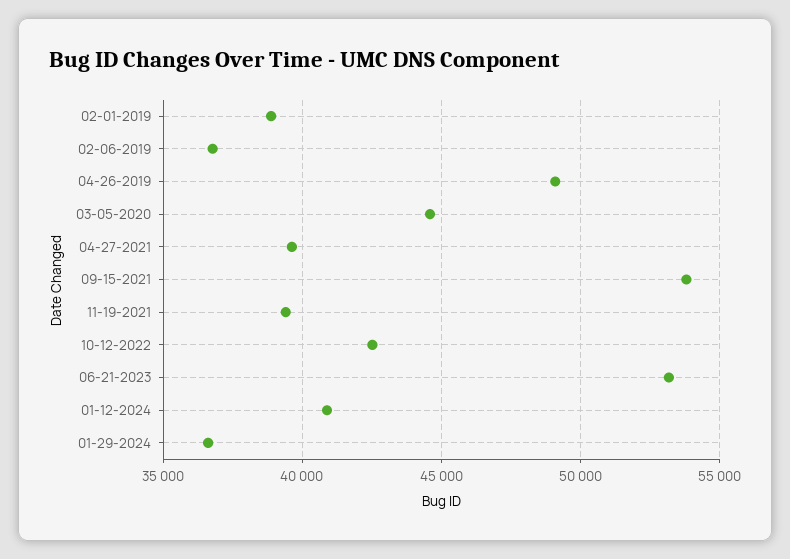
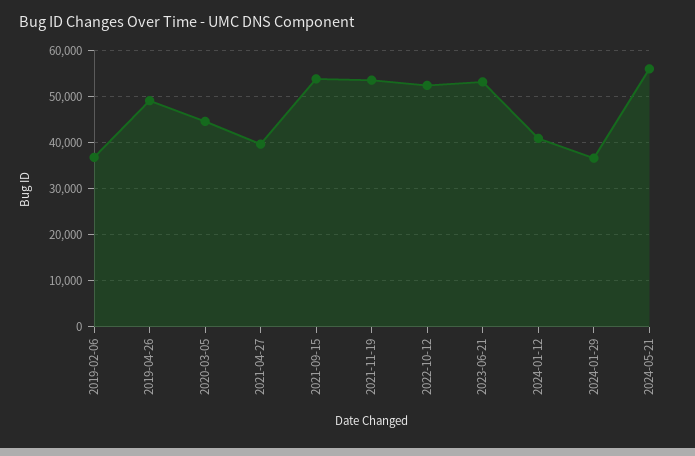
02-01-2019: 39000 -> none
11-19-2021: 39500 -> 54000
10-12-2022: 42500 -> 52000
2024-05-21: none -> 56000

